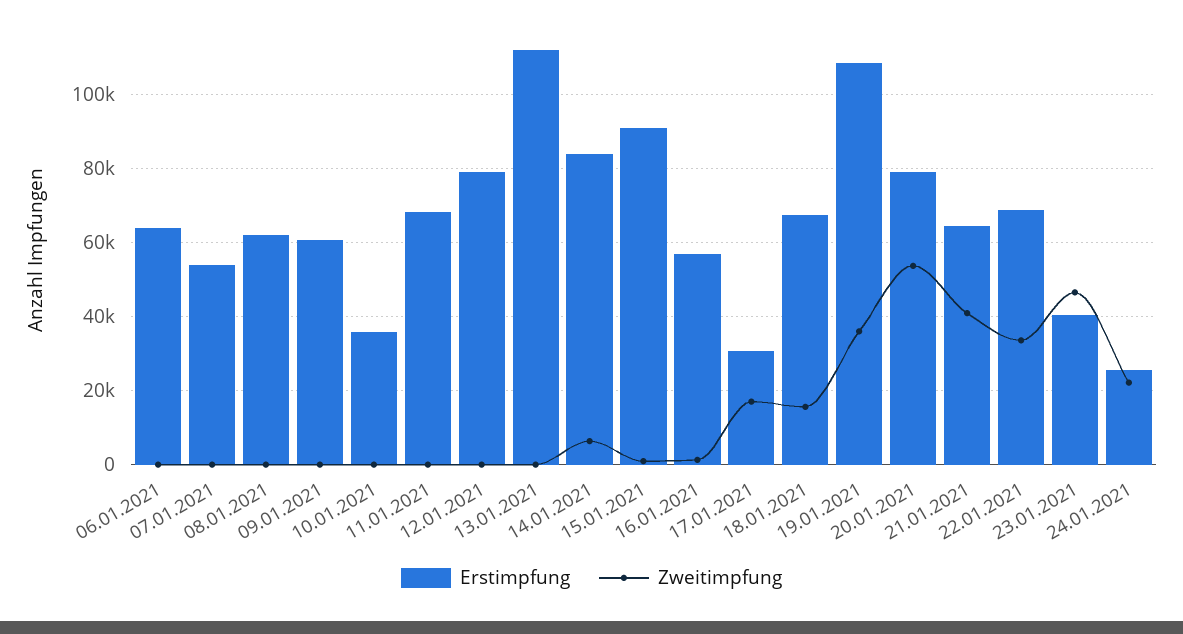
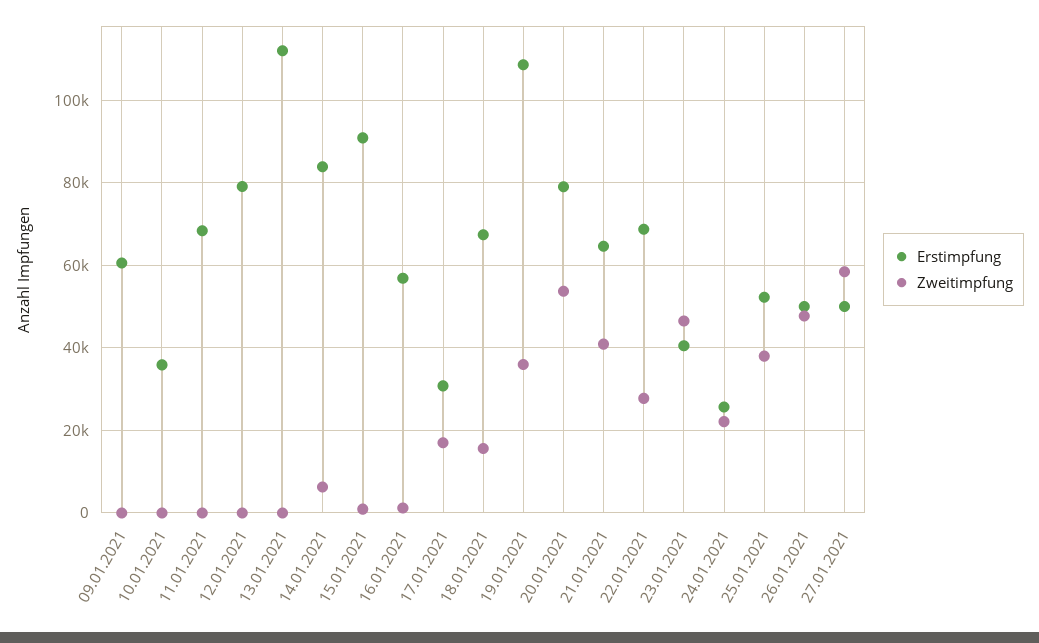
Erstimpfung, 06.01.2021: 64000 -> none
Zweitimpfung, 06.01.2021: 0 -> none
Erstimpfung, 07.01.2021: 54000 -> none
Zweitimpfung, 07.01.2021: 0 -> none
Erstimpfung, 08.01.2021: 62000 -> none
Zweitimpfung, 08.01.2021: 0 -> none
Zweitimpfung, 22.01.2021: 34000 -> 28000
Erstimpfung, 25.01.2021: none -> 52000
Zweitimpfung, 25.01.2021: none -> 38000
Erstimpfung, 26.01.2021: none -> 50000
Zweitimpfung, 26.01.2021: none -> 48000
Erstimpfung, 27.01.2021: none -> 50000
Zweitimpfung, 27.01.2021: none -> 58000

